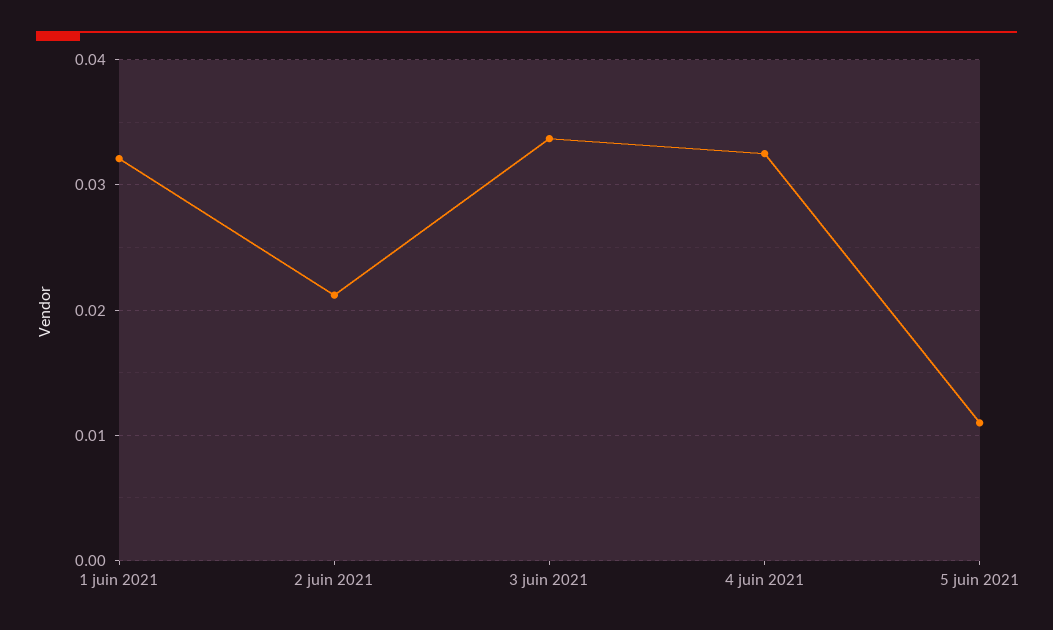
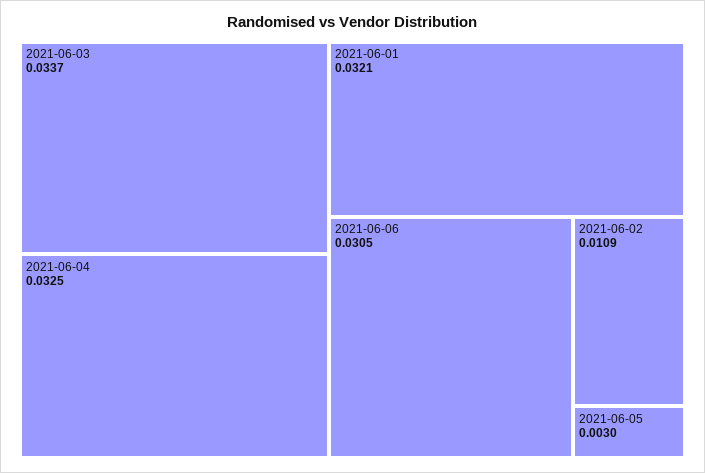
2 juin 2021: 0.021 -> 0.0109
5 juin 2021: 0.011 -> 0.003
2021-06-06: none -> 0.0305

